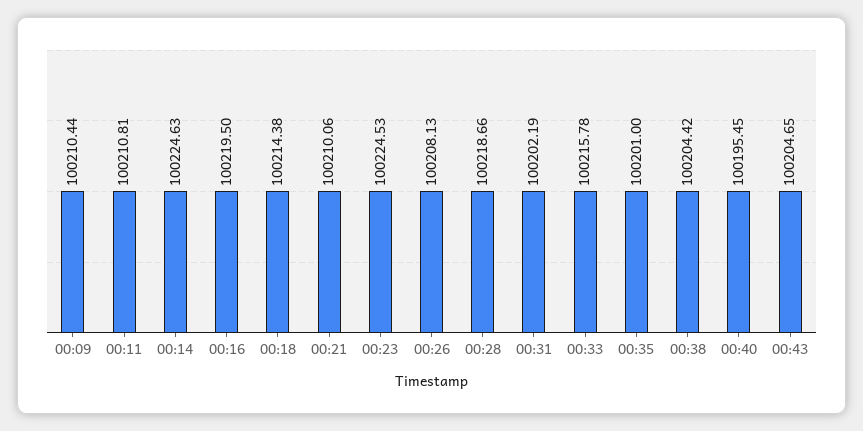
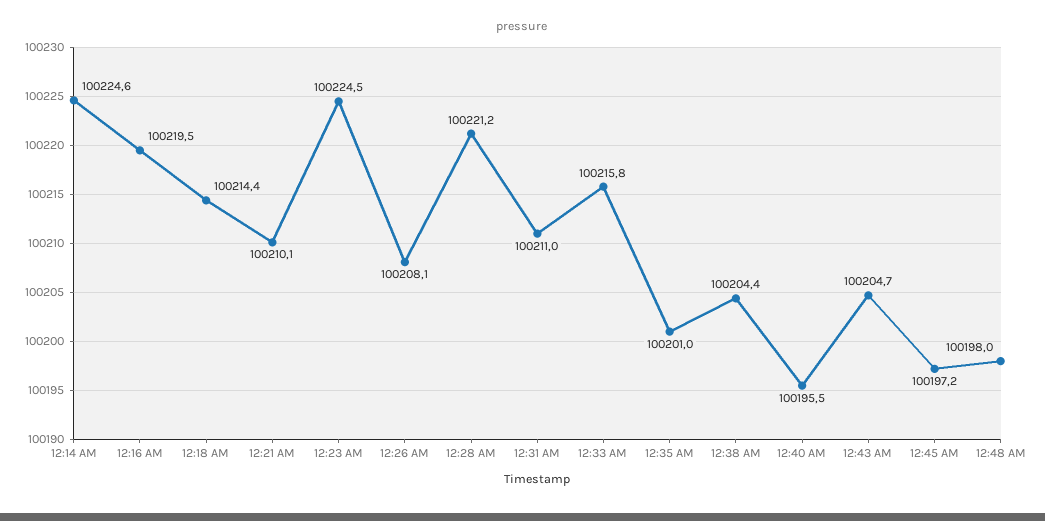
00:09: 100210.44 -> none
00:11: 100210.81 -> none
00:28: 100218.66 -> 100221.2
00:31: 100202.19 -> 100211
12:45 AM: none -> 100197.2
12:48 AM: none -> 100198

